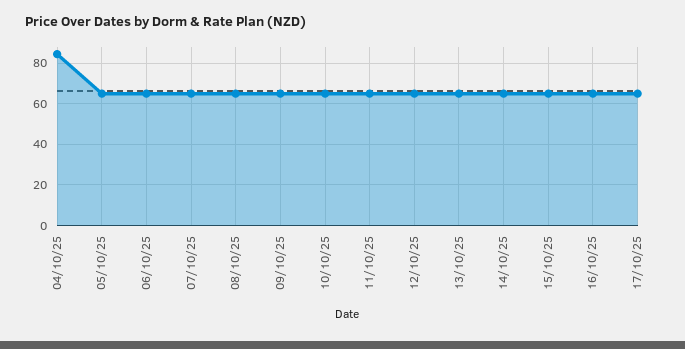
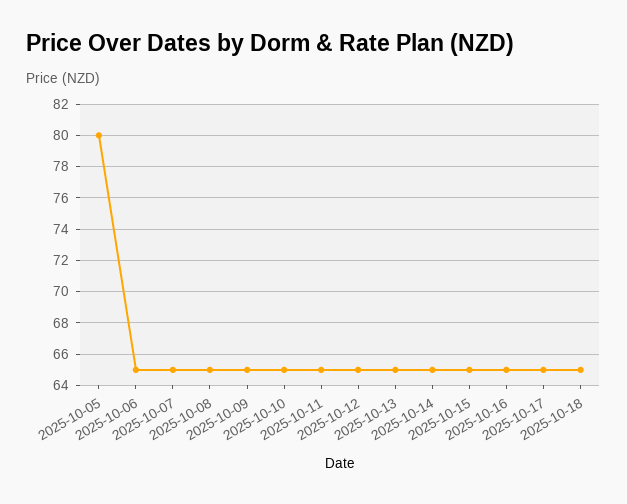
04/10/25: 85 -> none
05/10/25: 65 -> 80
2025-10-18: none -> 65

